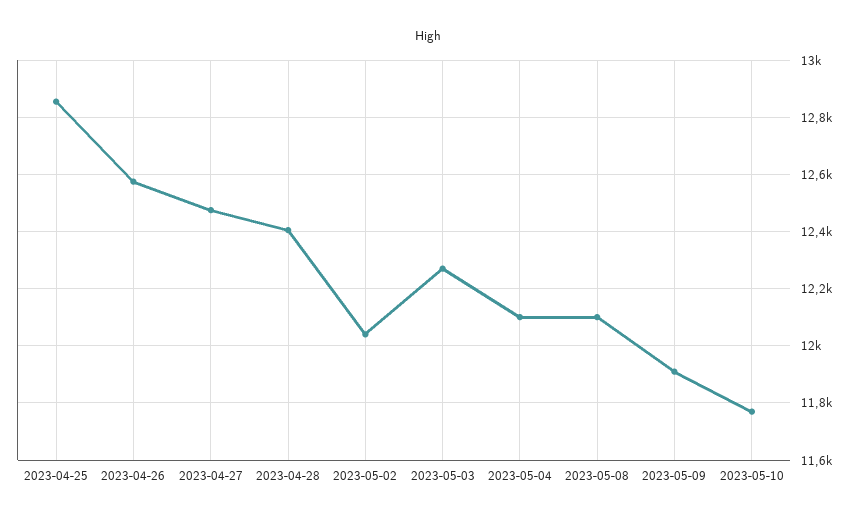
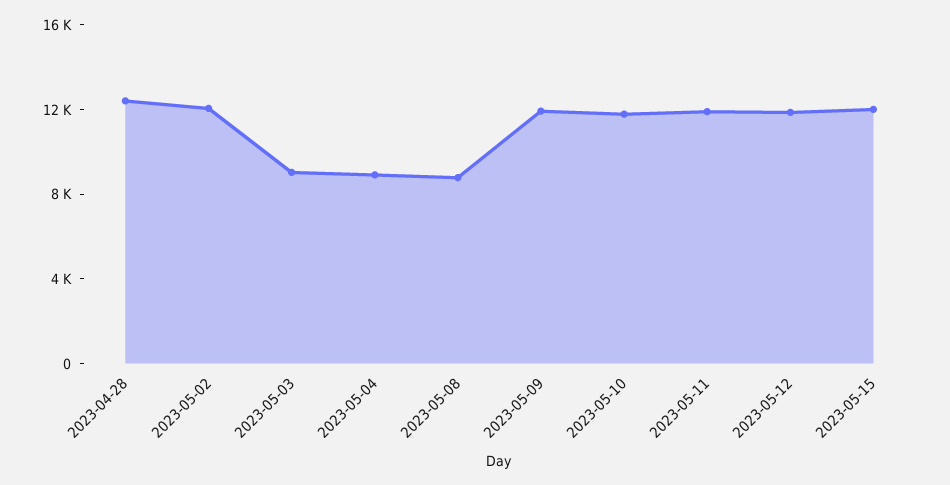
2023-04-25: 12850 -> none
2023-04-26: 12575 -> none
2023-04-27: 12475 -> none
2023-05-03: 12275 -> 9000
2023-05-04: 12100 -> 9000
2023-05-08: 12100 -> 9000
2023-05-11: none -> 12000
2023-05-12: none -> 12000
2023-05-15: none -> 12000

